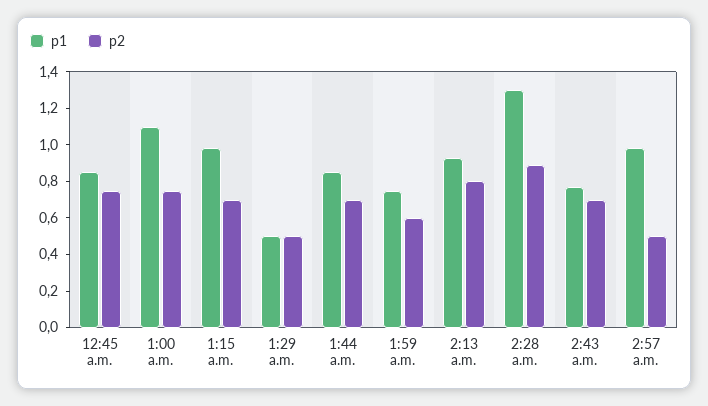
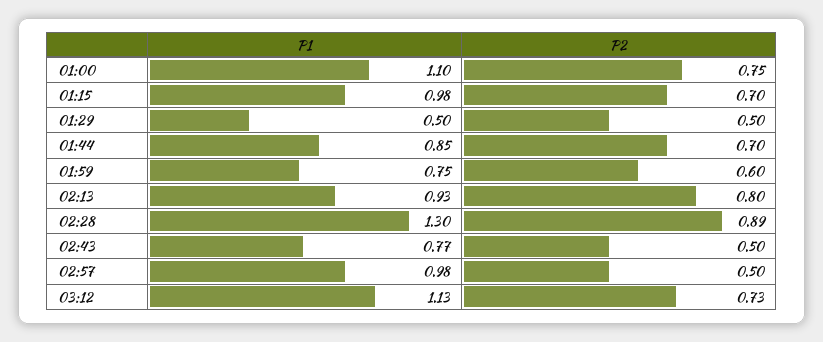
p1, 12:45 a.m.: 0.85 -> none
p2, 12:45 a.m.: 0.75 -> none
p2, 2:43 a.m.: 0.7 -> 0.5
p1, 03:12: none -> 1.13
p2, 03:12: none -> 0.73

